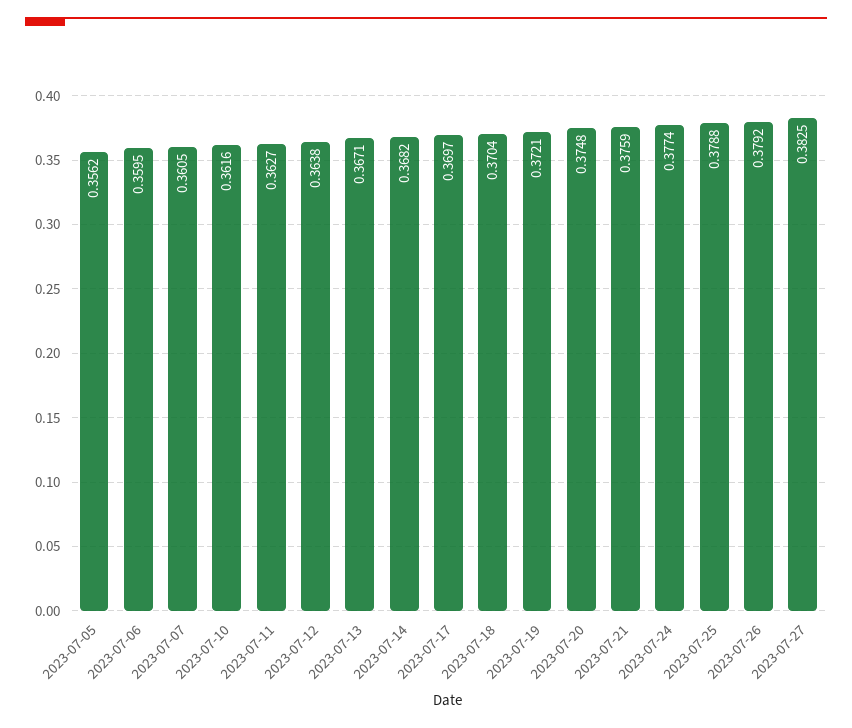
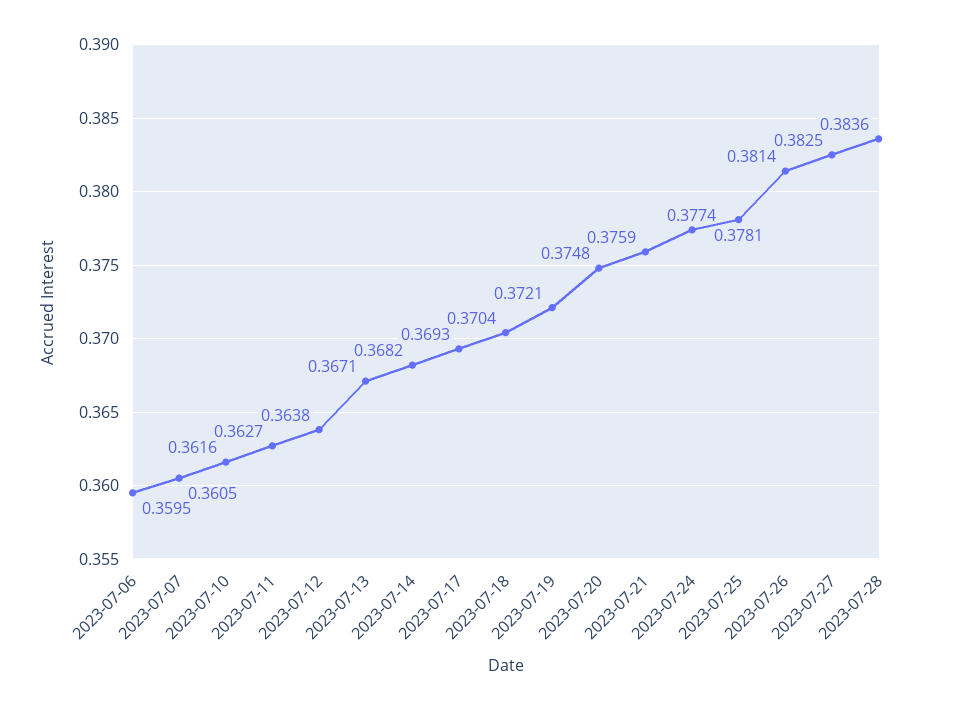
2023-07-05: 0.3562 -> none
2023-07-17: 0.3697 -> 0.3693
2023-07-25: 0.3788 -> 0.3781
2023-07-26: 0.3792 -> 0.3814
2023-07-28: none -> 0.3836

